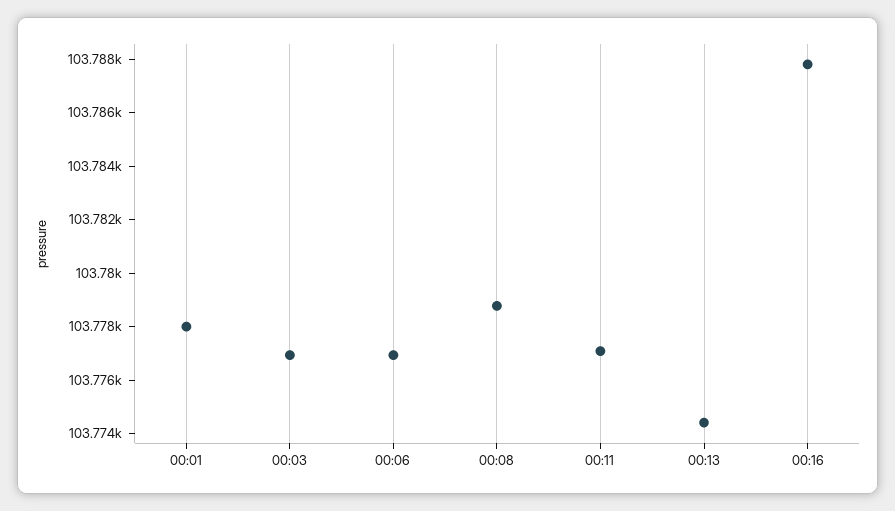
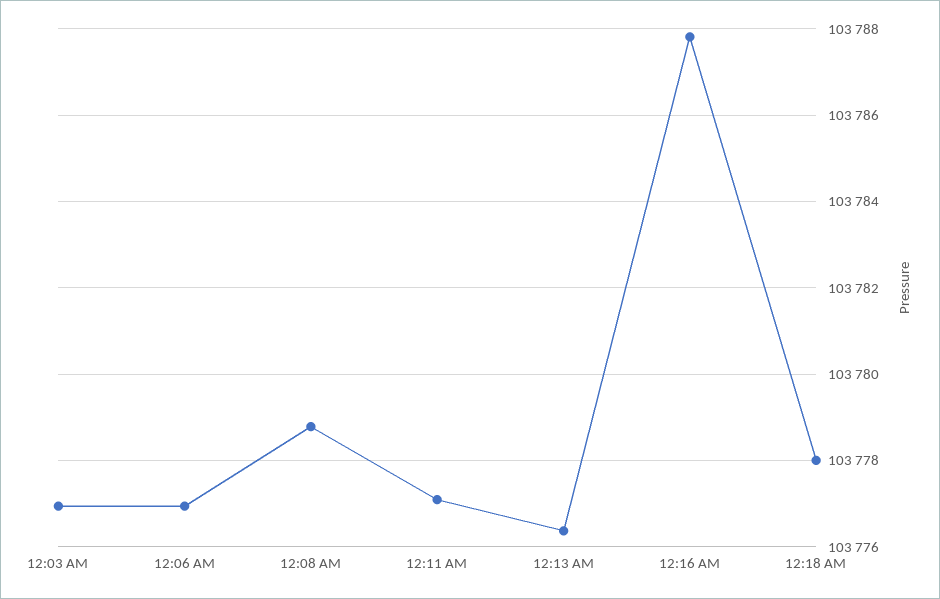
00:01: 103778 -> none
00:13: 103774.5 -> 103776.4
12:18 AM: none -> 103778

